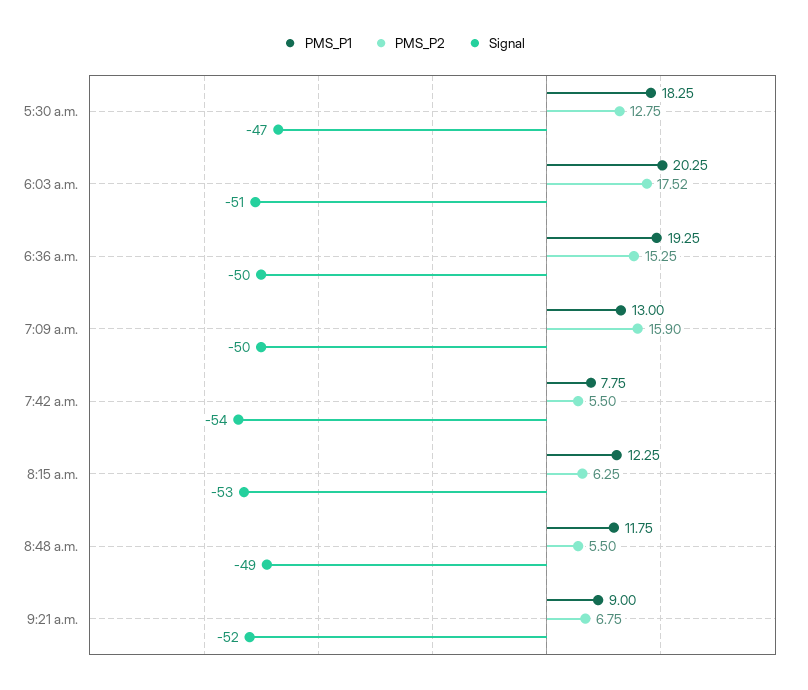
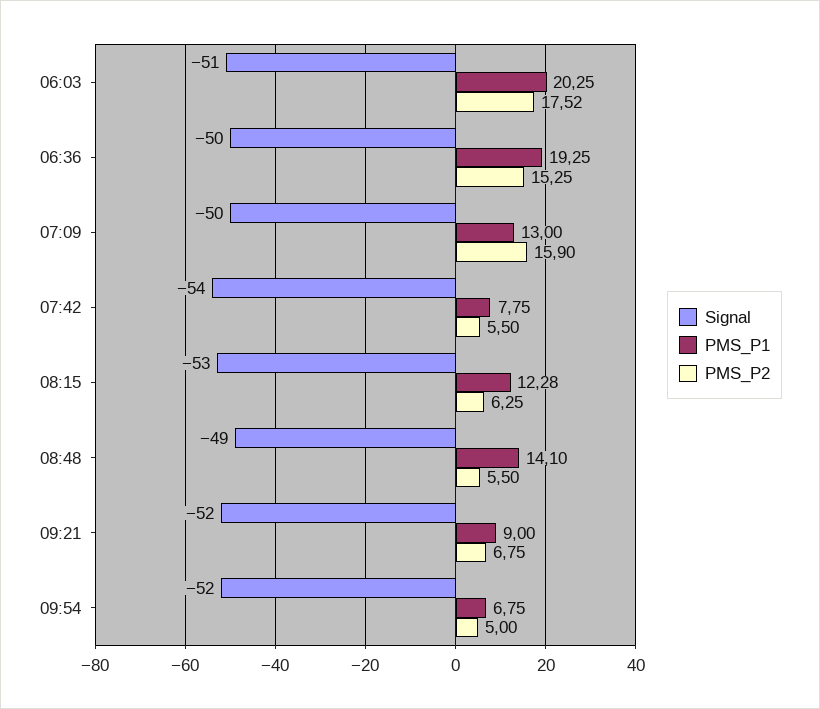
PMS_P1, 5:30 a.m.: 18.25 -> none
PMS_P2, 5:30 a.m.: 12.75 -> none
Signal, 5:30 a.m.: -47 -> none
PMS_P1, 8:15 a.m.: 12.25 -> 12.28
PMS_P1, 8:48 a.m.: 11.75 -> 14.1
Signal, 09:54: none -> -52
PMS_P1, 09:54: none -> 6.75
PMS_P2, 09:54: none -> 5

